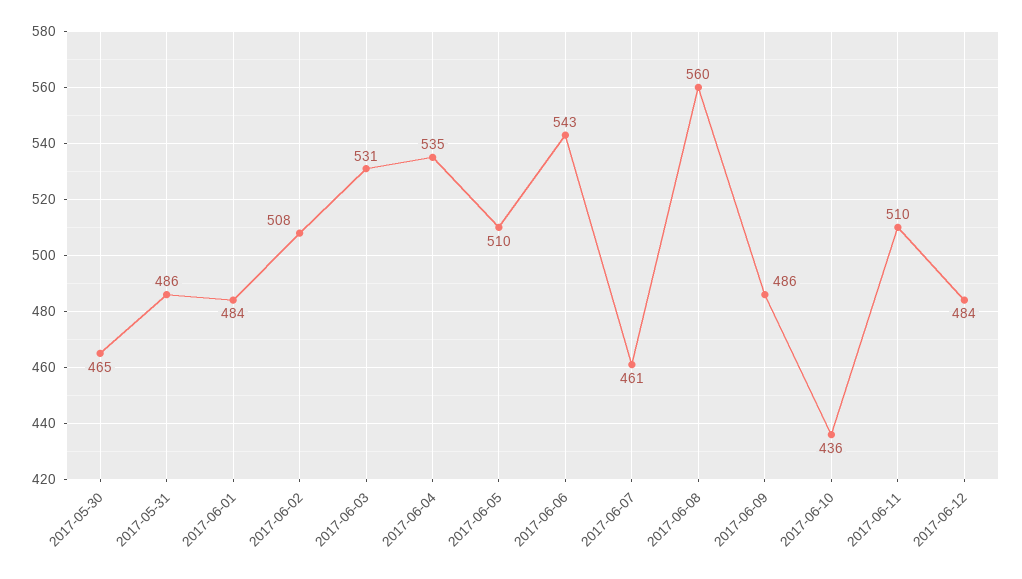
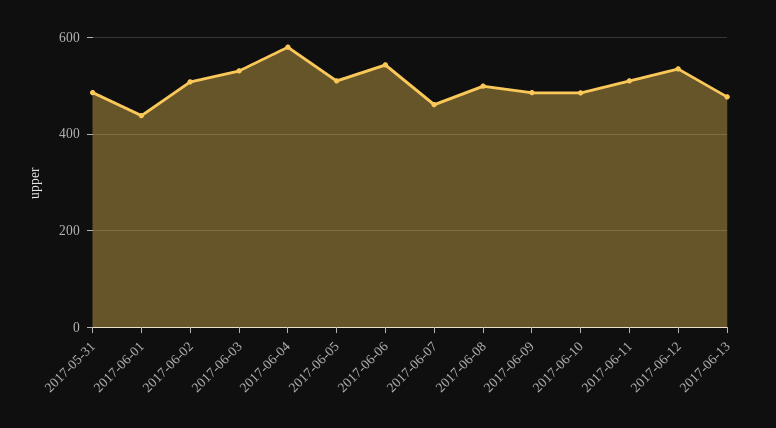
2017-05-30: 465 -> none
2017-06-01: 484 -> 440
2017-06-04: 535 -> 580
2017-06-08: 560 -> 500
2017-06-10: 436 -> 480
2017-06-12: 484 -> 540
2017-06-13: none -> 480

